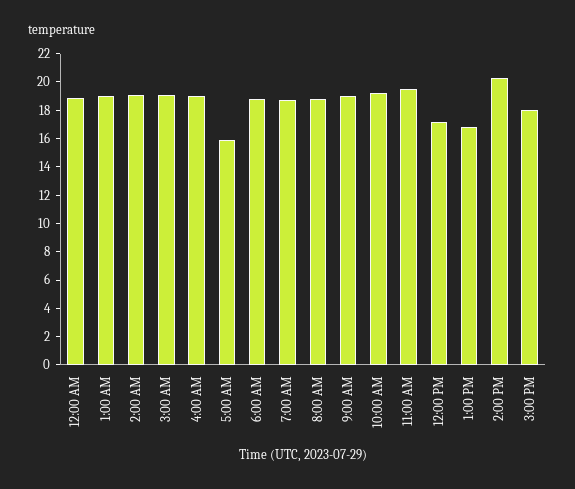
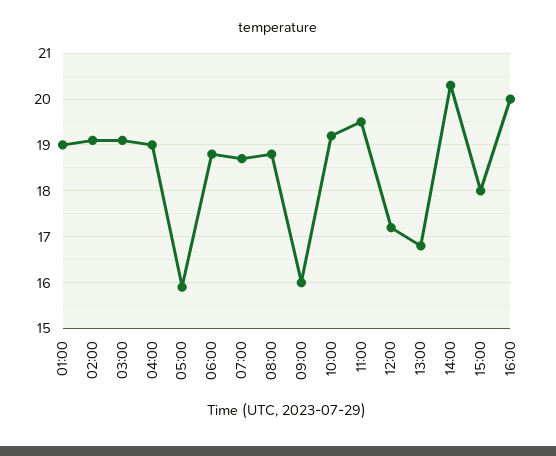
12:00 AM: 19 -> none
9:00 AM: 19 -> 16
16:00: none -> 20

